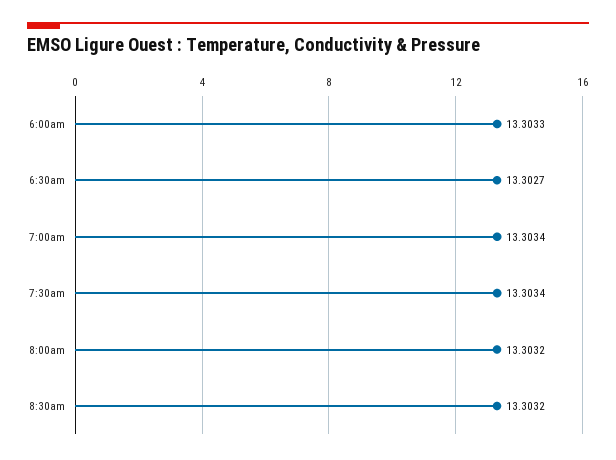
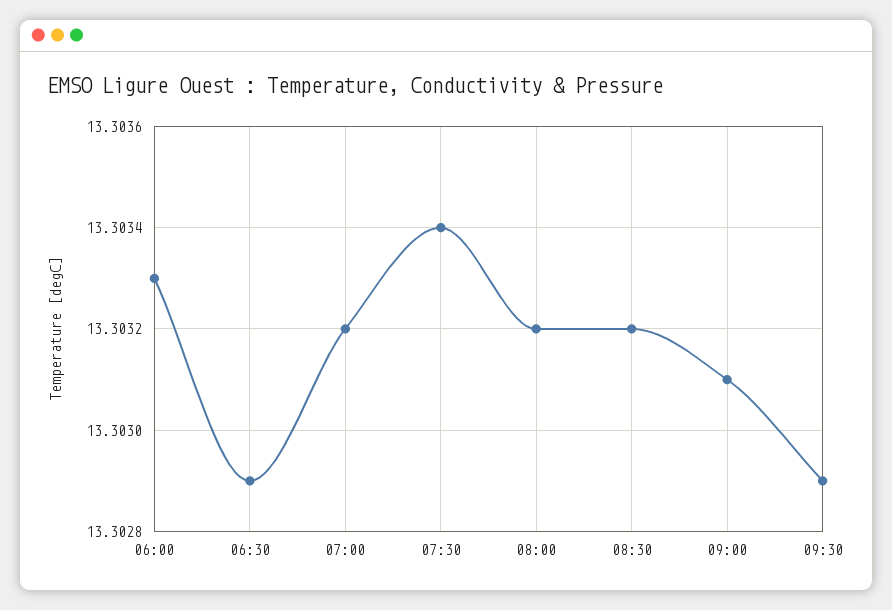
6:30am: 13.3027 -> 13.3029
7:00am: 13.3034 -> 13.3032
09:00: none -> 13.3031
09:30: none -> 13.3029

